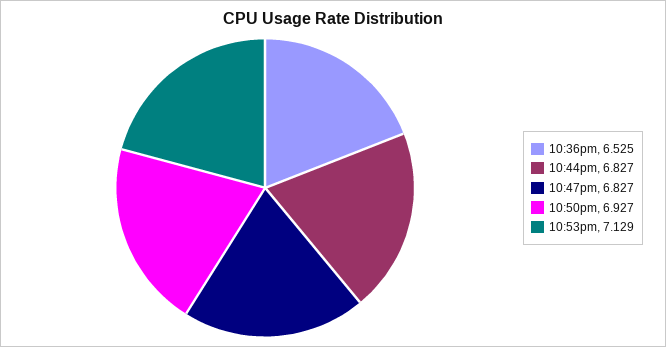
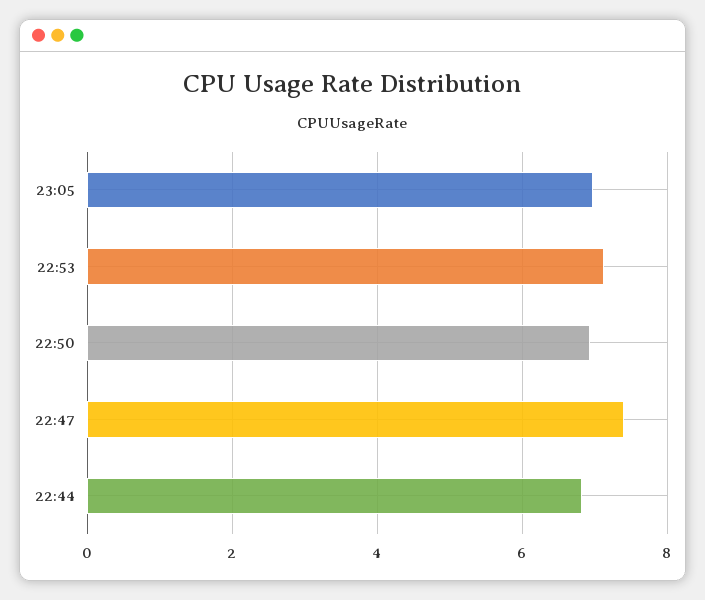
10:36pm: 6.525 -> none
10:47pm: 6.827 -> 7.4
23:05: none -> 7

